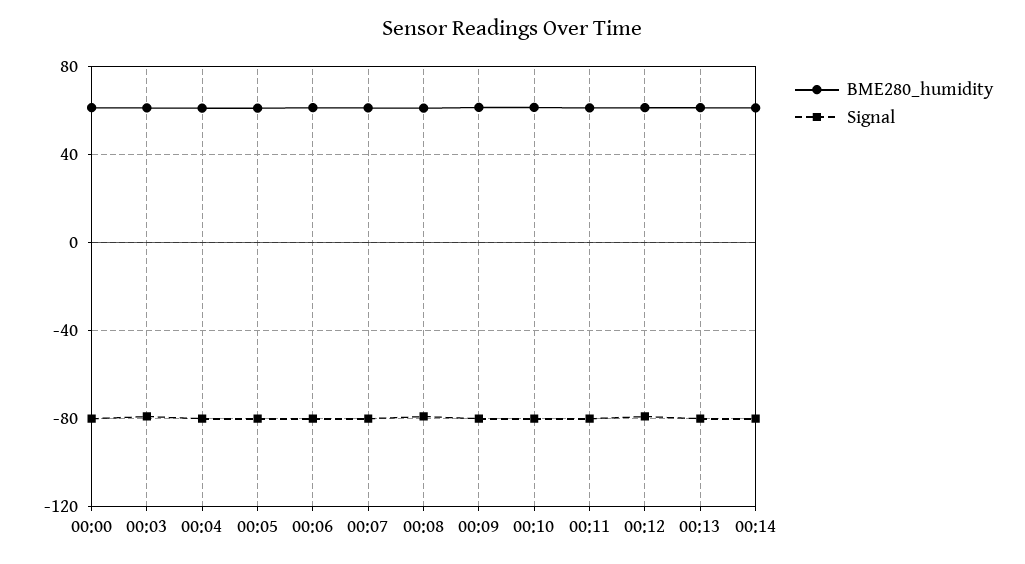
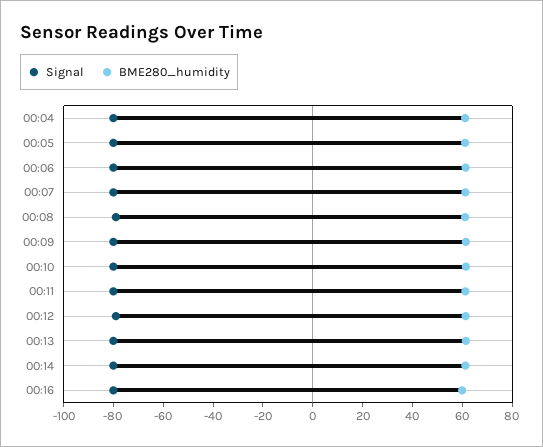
BME280_humidity, 00:00: 60 -> none
Signal, 00:00: -80 -> none
BME280_humidity, 00:03: 60 -> none
Signal, 00:03: -80 -> none
Signal, 00:16: none -> -80
BME280_humidity, 00:16: none -> 60

